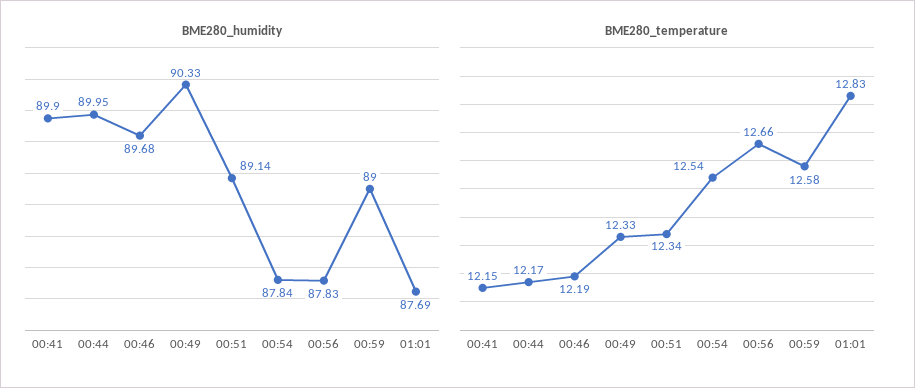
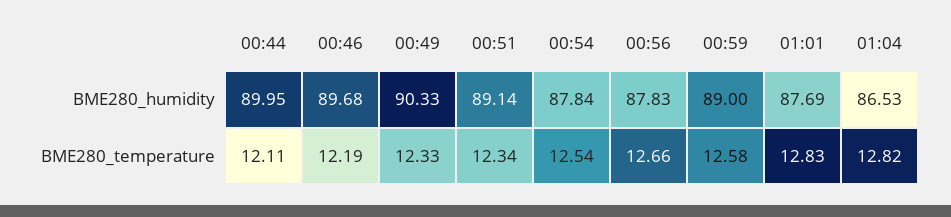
BME280_humidity, 00:41: 89.9 -> none
BME280_temperature, 00:41: 12.15 -> none
BME280_temperature, 00:44: 12.17 -> 12.11
BME280_humidity, 01:04: none -> 86.53
BME280_temperature, 01:04: none -> 12.82

